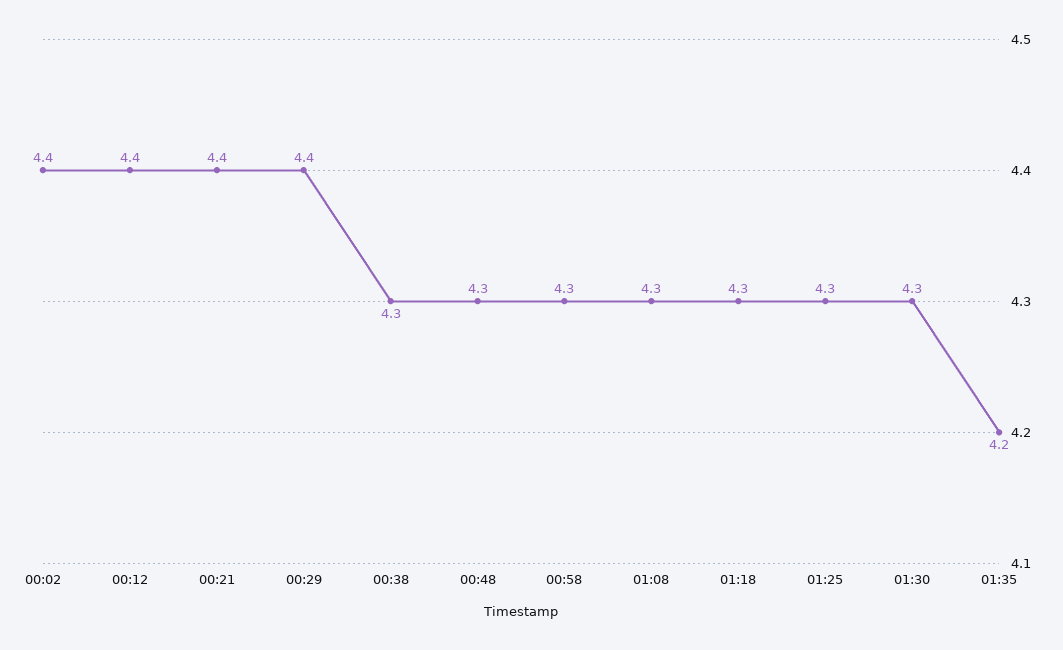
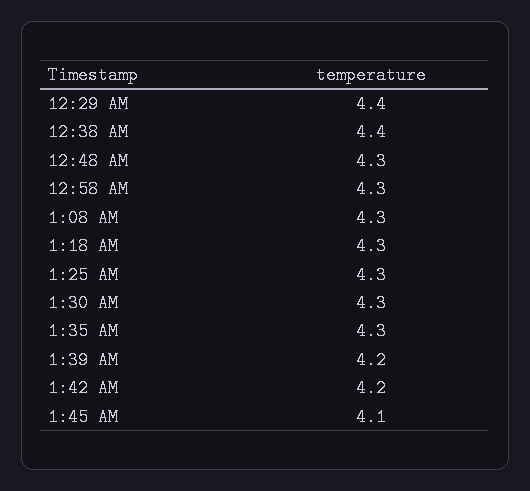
00:02: 4.4 -> none
00:12: 4.4 -> none
00:21: 4.4 -> none
00:38: 4.3 -> 4.4
01:35: 4.2 -> 4.3
1:39 AM: none -> 4.2
1:42 AM: none -> 4.2
1:45 AM: none -> 4.1

